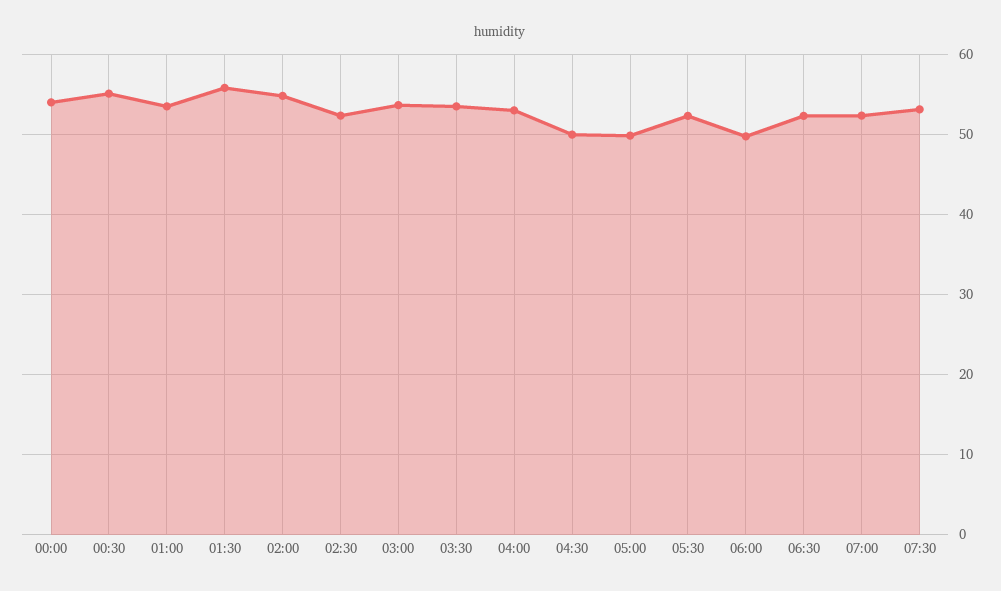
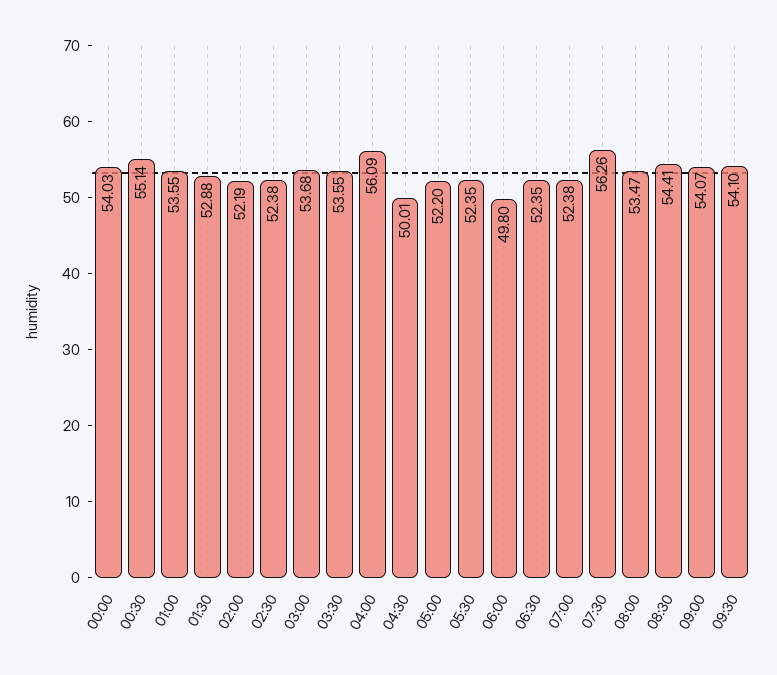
01:30: 56 -> 52.88
02:00: 55 -> 52.19
04:00: 53 -> 56.09
05:00: 50 -> 52.2
07:30: 53 -> 56.26
08:00: none -> 53.47
08:30: none -> 54.41
09:00: none -> 54.07
09:30: none -> 54.1

